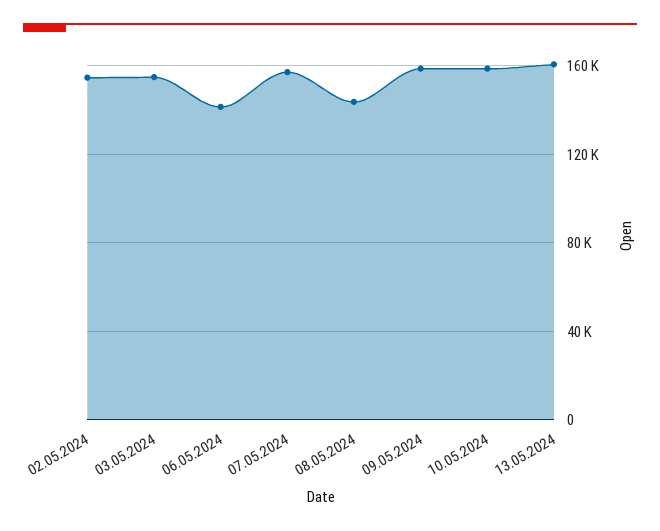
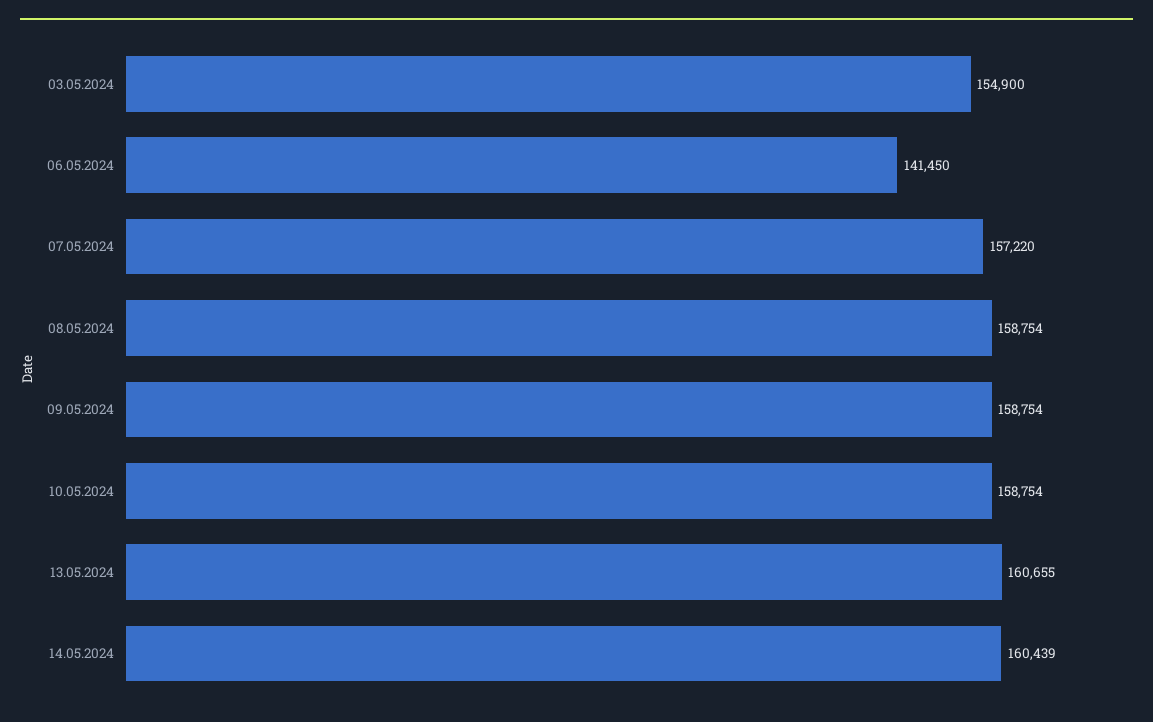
02.05.2024: 155000 -> none
08.05.2024: 145000 -> 158754
14.05.2024: none -> 160439

